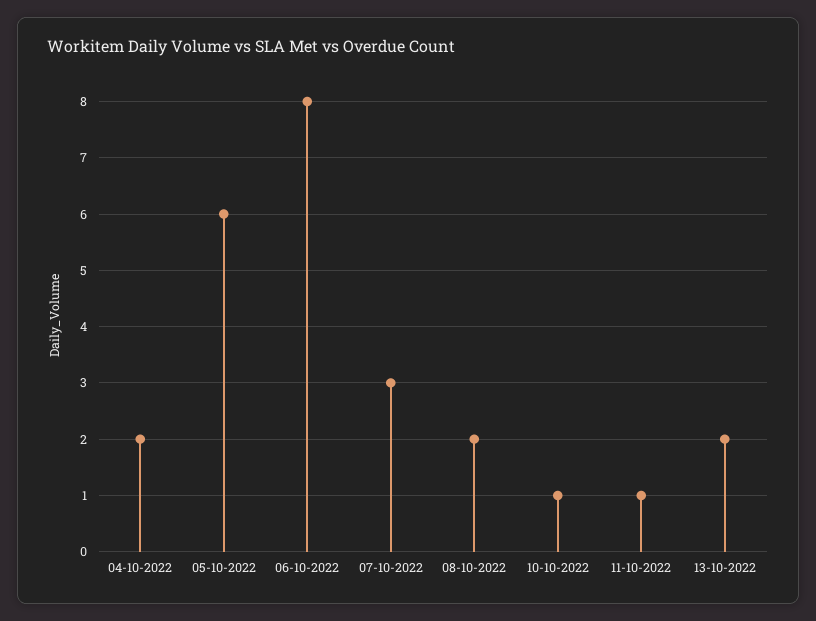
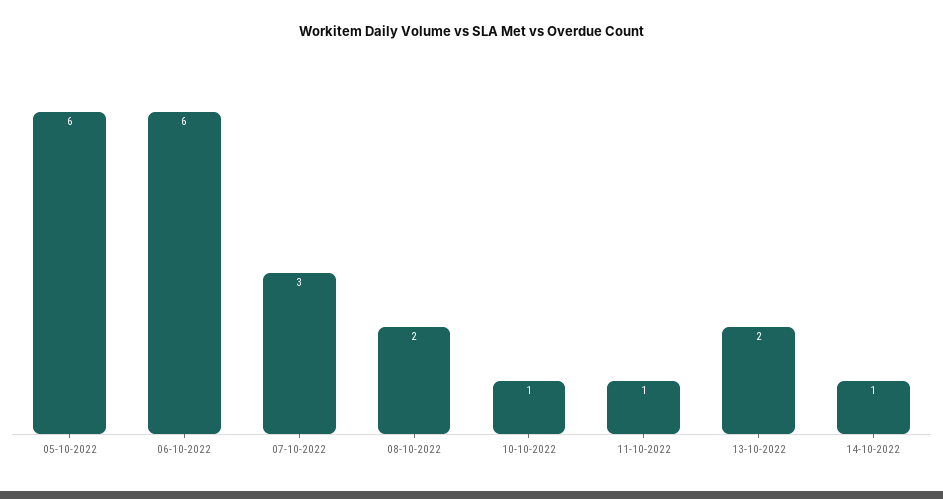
04-10-2022: 2 -> none
06-10-2022: 8 -> 6
14-10-2022: none -> 1

